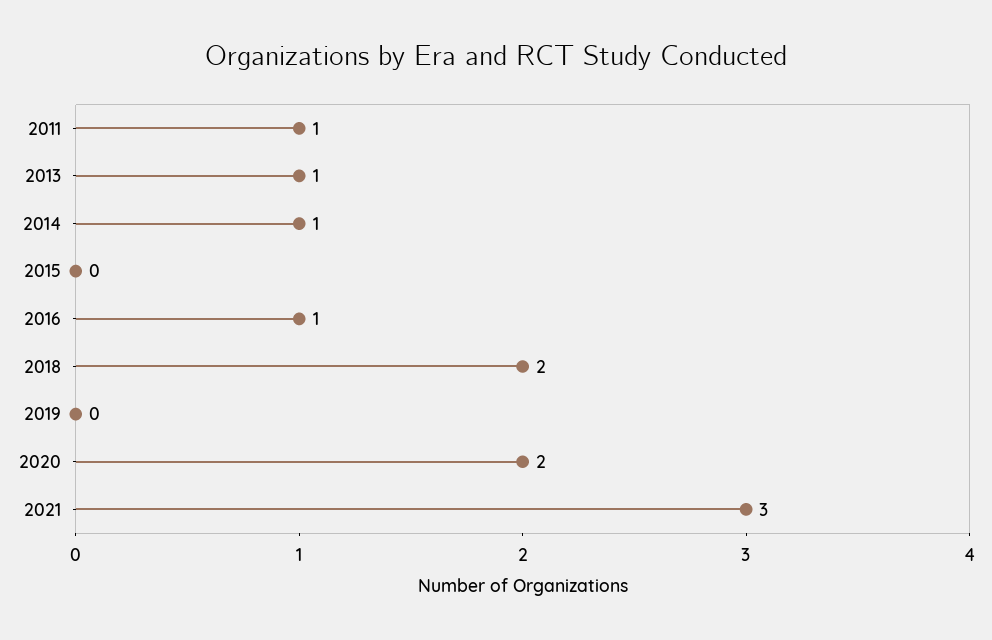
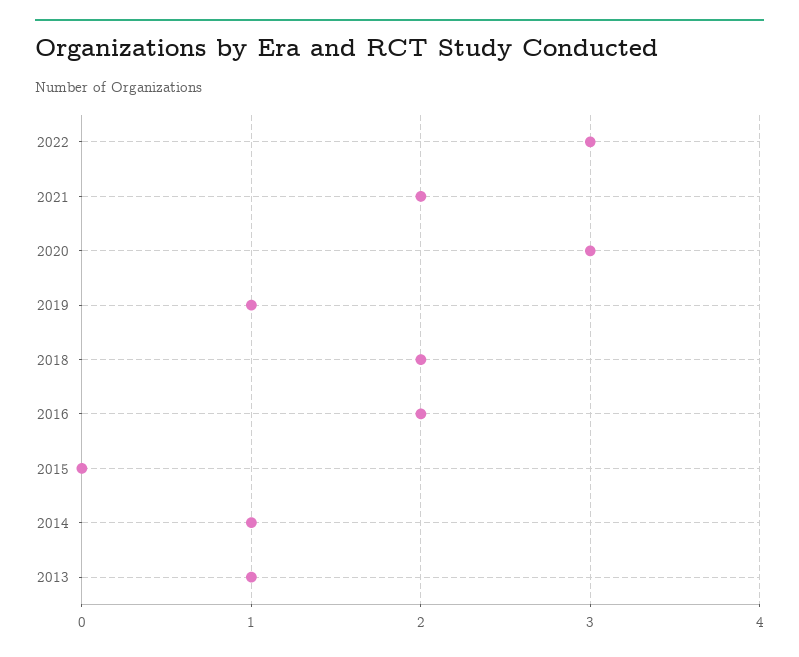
2011: 1 -> none
2016: 1 -> 2
2019: 0 -> 1
2020: 2 -> 3
2021: 3 -> 2
2022: none -> 3

